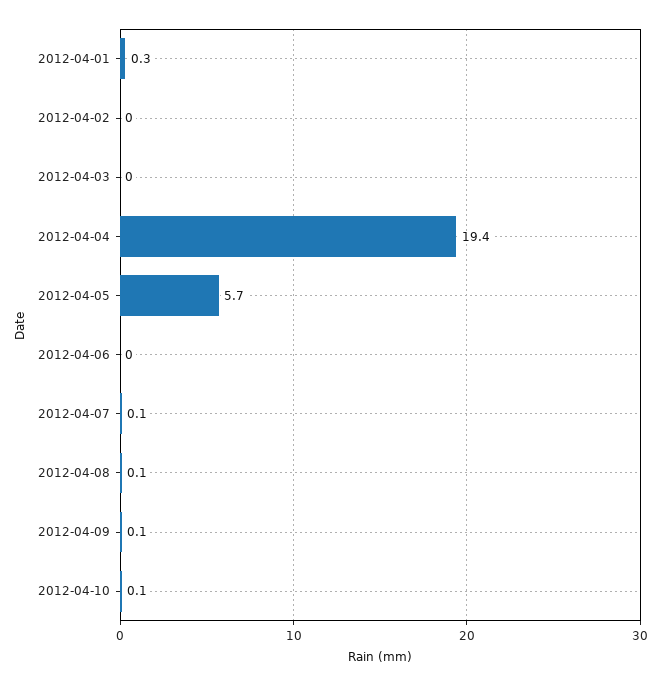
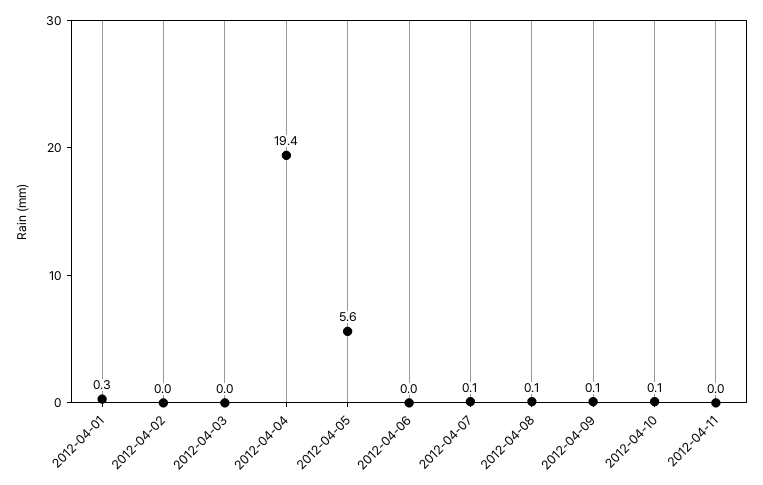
2012-04-05: 5.7 -> 5.6
2012-04-11: none -> 0

